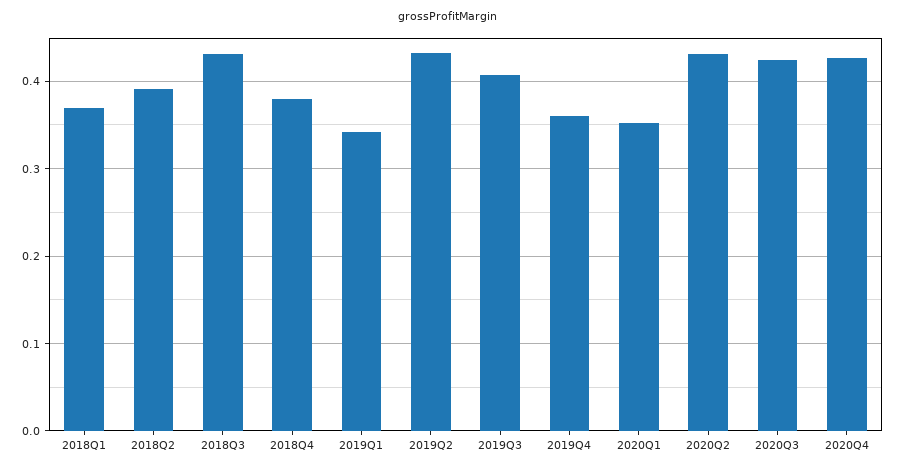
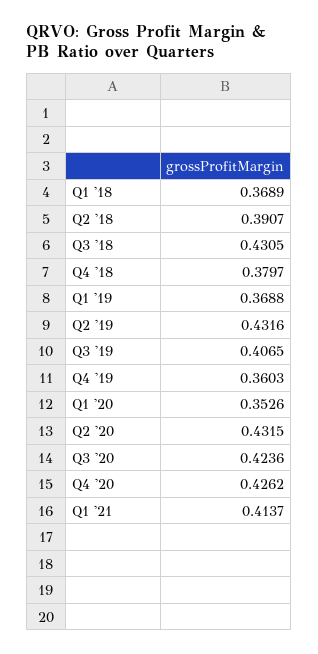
2019Q1: 0.34 -> 0.3688
Q1 '21: none -> 0.4137

